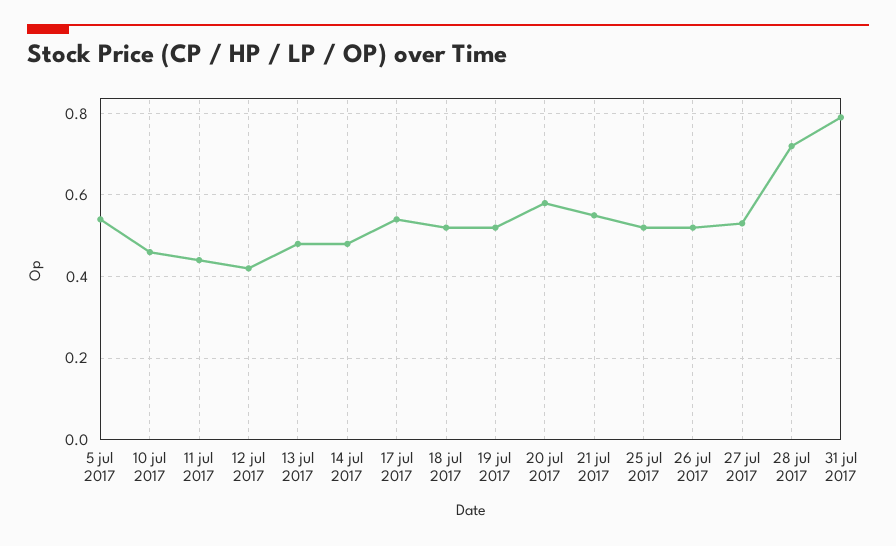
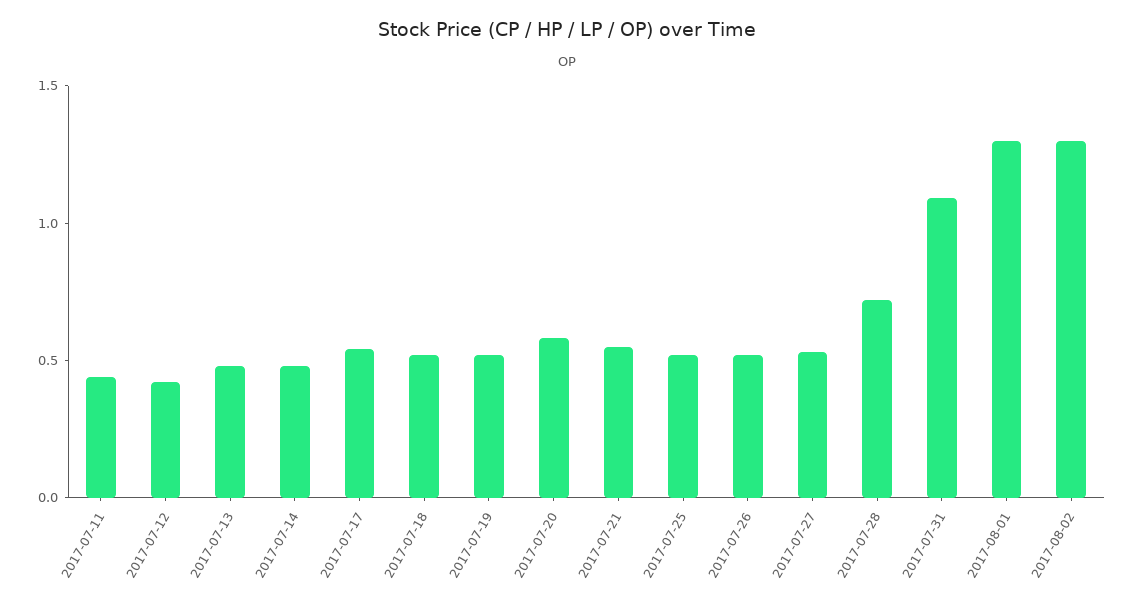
5 jul 2017: 0.55 -> none
10 jul 2017: 0.45 -> none
31 jul 2017: 0.8 -> 1.1
2017-08-01: none -> 1.3
2017-08-02: none -> 1.3

